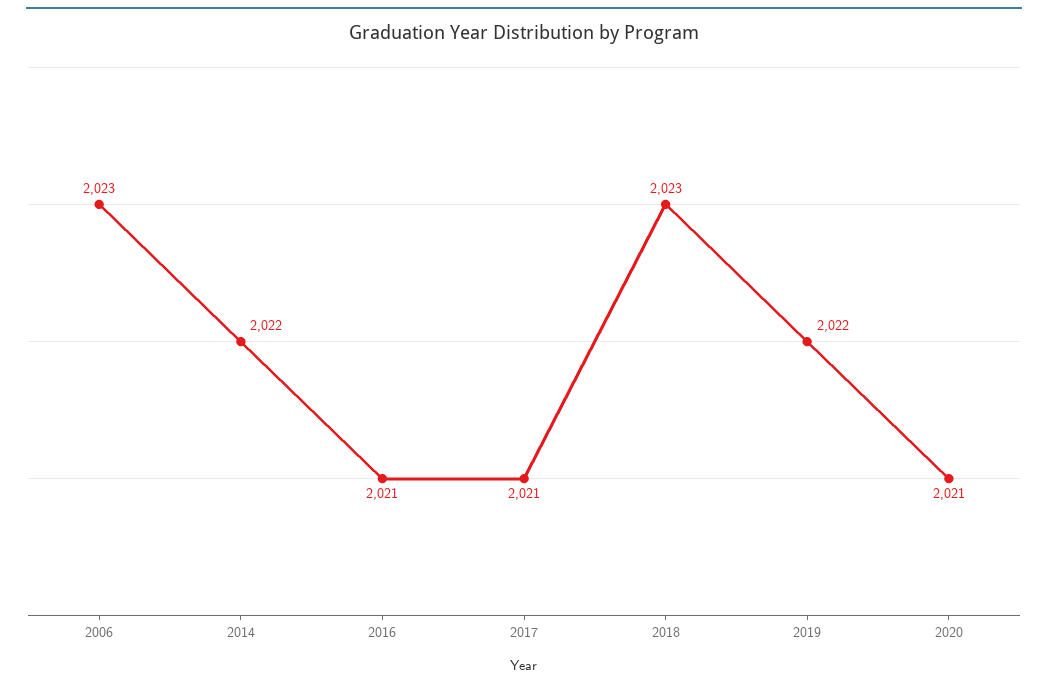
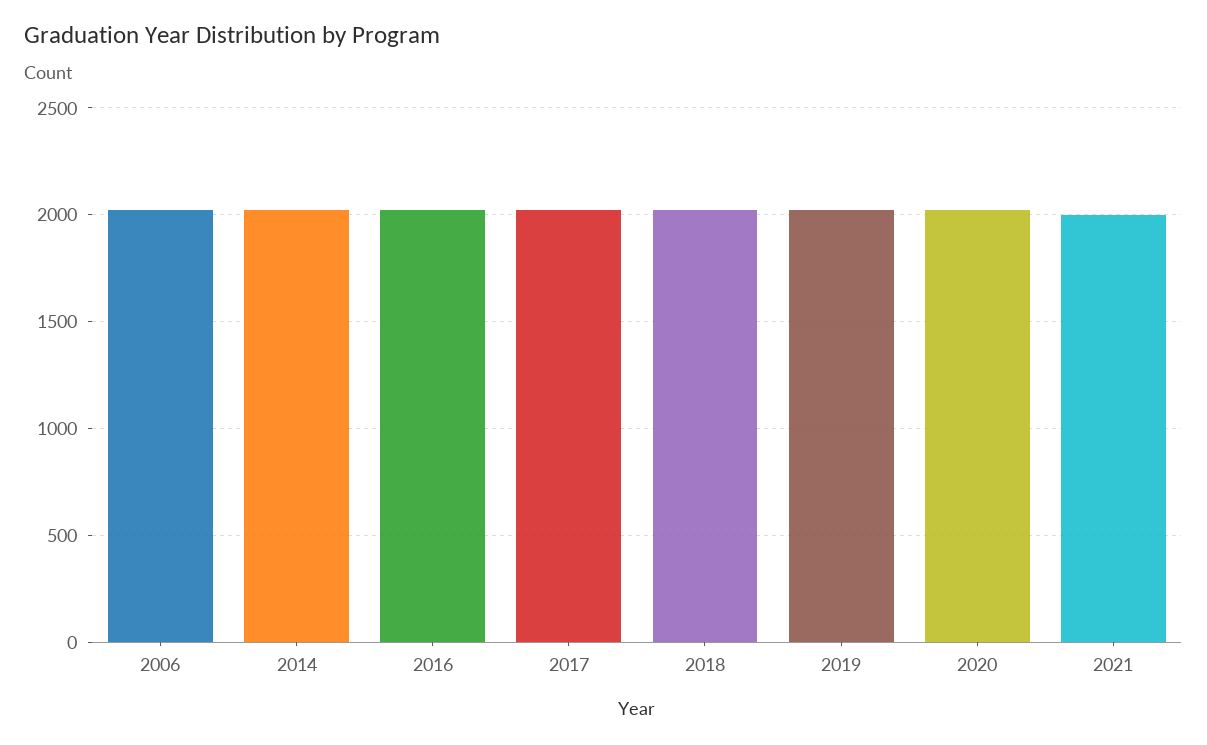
2021: none -> 2000

